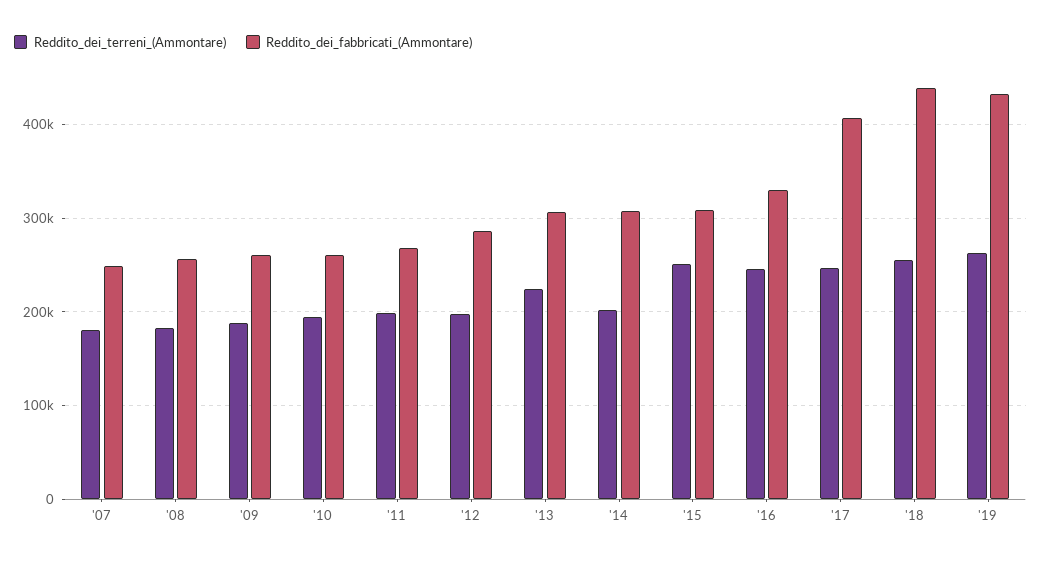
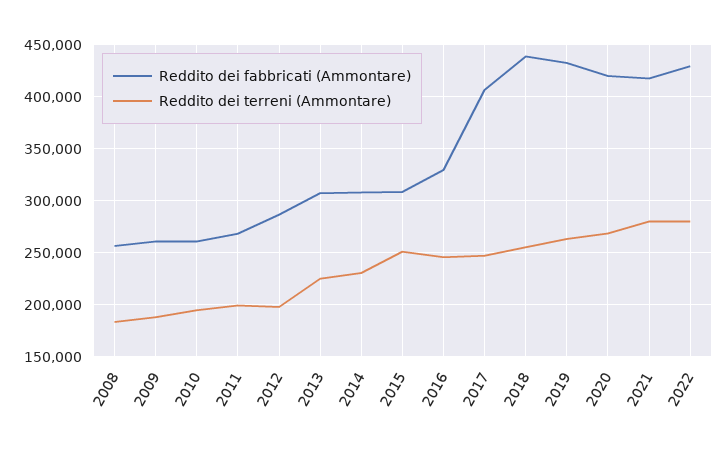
Reddito_dei_terreni_(Ammontare), '07: 180000 -> none
Reddito_dei_fabbricati_(Ammontare), '07: 250000 -> none
Reddito_dei_terreni_(Ammontare), '14: 200000 -> 230000
Reddito_dei_fabbricati_(Ammontare), 2020: none -> 420000
Reddito_dei_terreni_(Ammontare), 2020: none -> 270000
Reddito_dei_fabbricati_(Ammontare), 2021: none -> 420000
Reddito_dei_terreni_(Ammontare), 2021: none -> 280000
Reddito_dei_fabbricati_(Ammontare), 2022: none -> 430000
Reddito_dei_terreni_(Ammontare), 2022: none -> 280000

